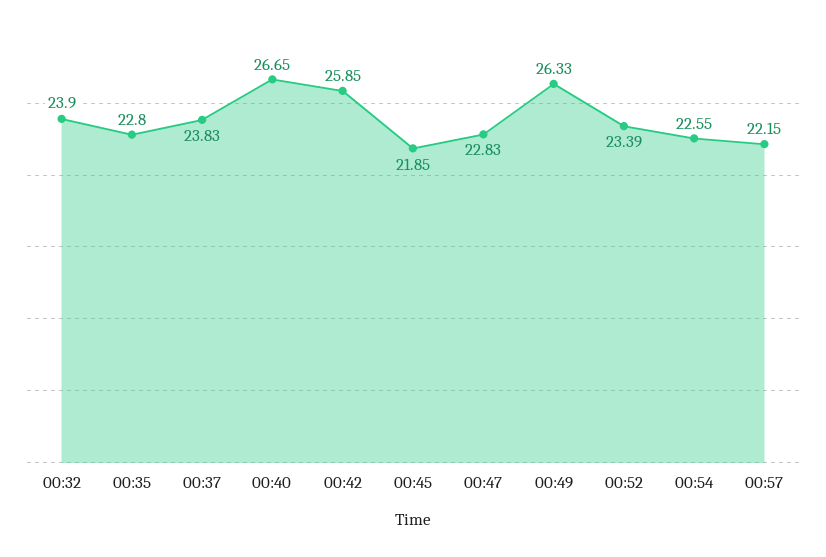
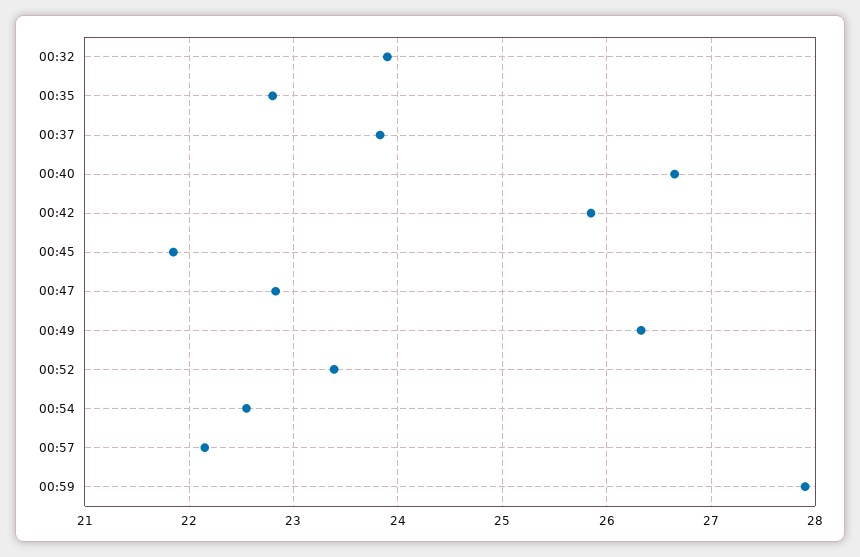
00:59: none -> 27.9

